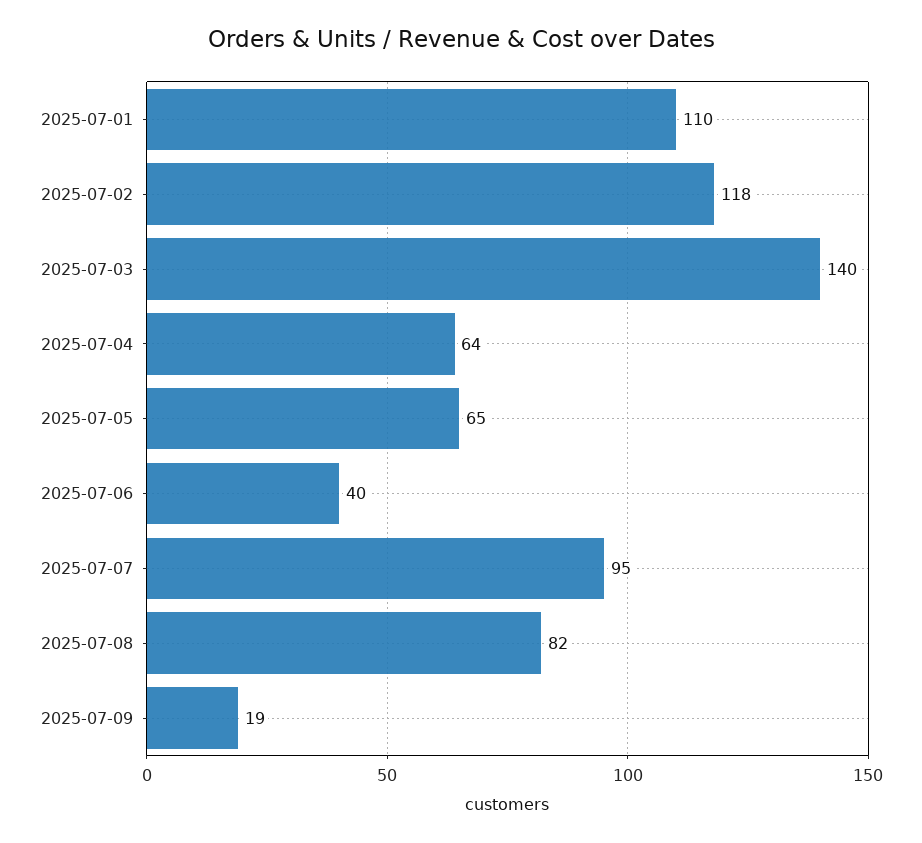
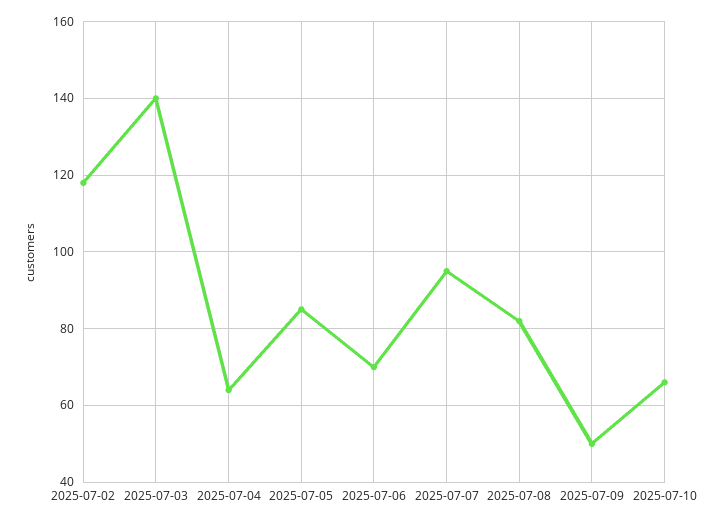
2025-07-01: 110 -> none
2025-07-05: 65 -> 85
2025-07-06: 40 -> 70
2025-07-09: 19 -> 50
2025-07-10: none -> 65

